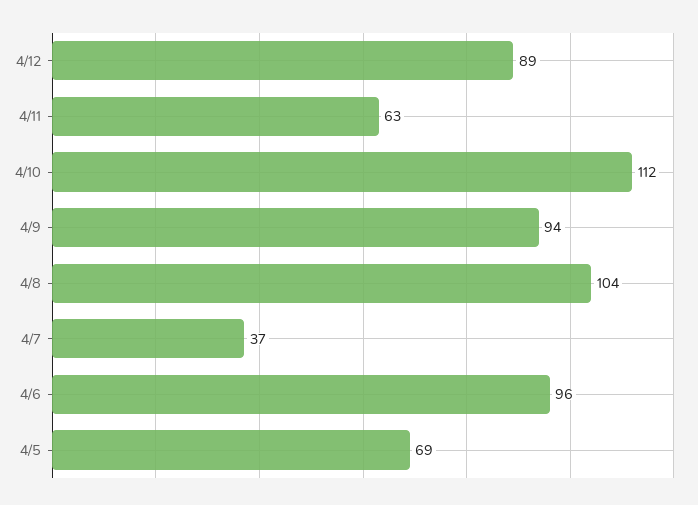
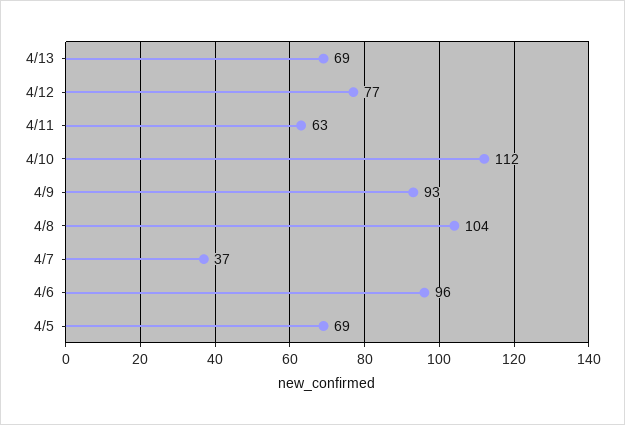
4/12: 89 -> 77
4/9: 94 -> 93
4/13: none -> 69

